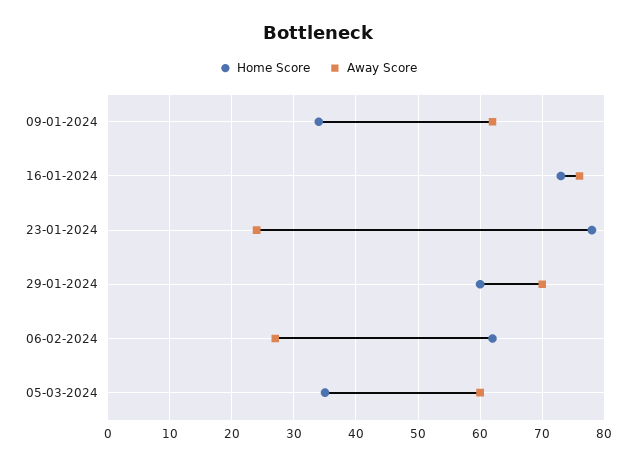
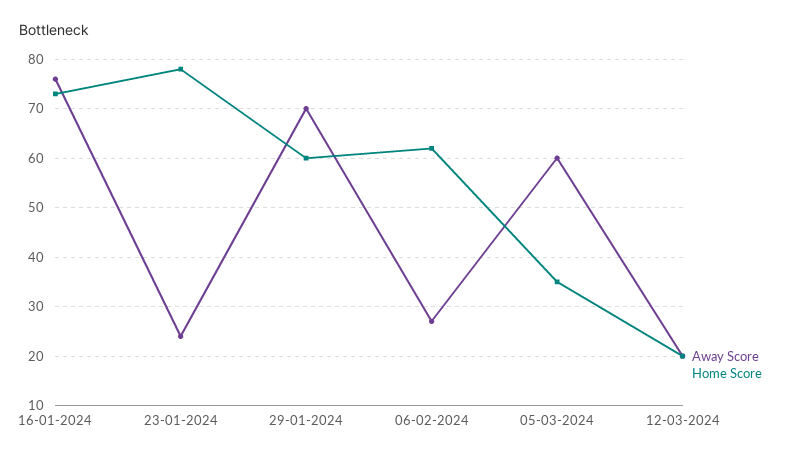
Home Score, 09-01-2024: 34 -> none
Away Score, 09-01-2024: 62 -> none
Away Score, 12-03-2024: none -> 20
Home Score, 12-03-2024: none -> 20

